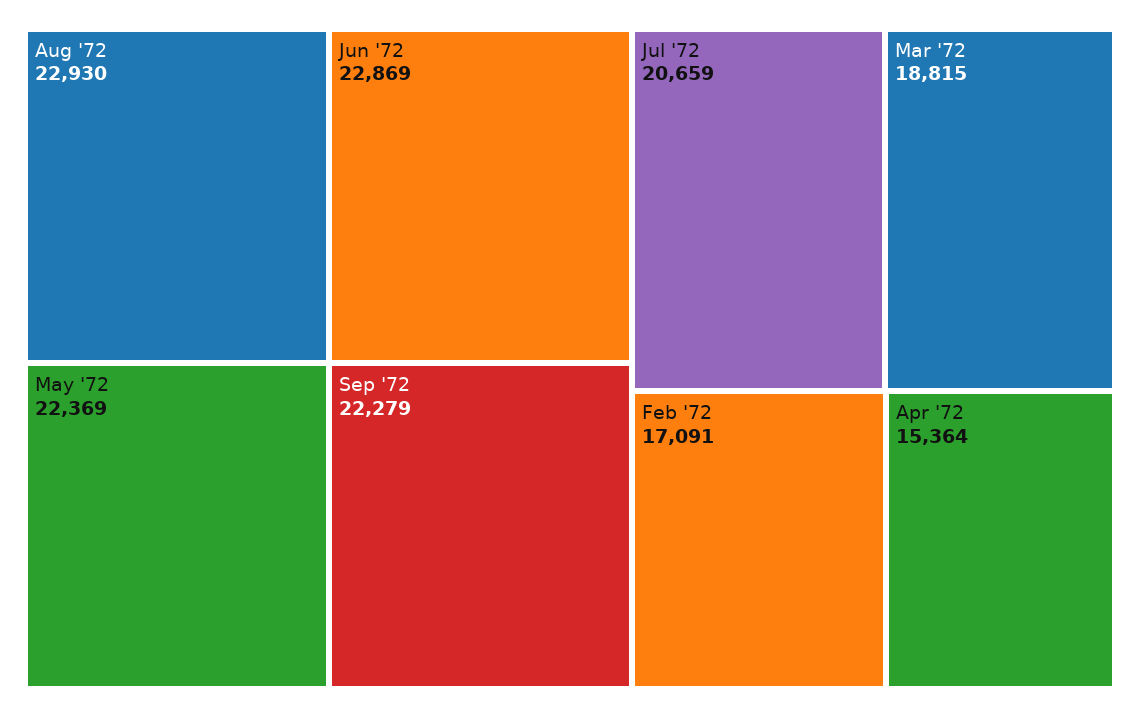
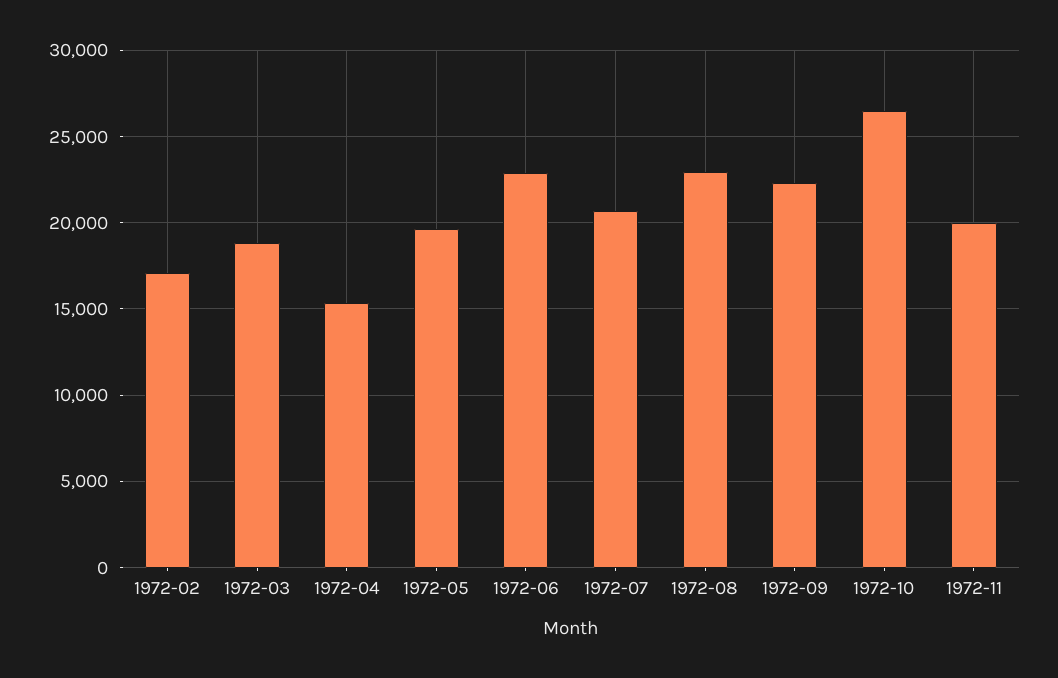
May '72: 22369 -> 19500
1972-10: none -> 26500
1972-11: none -> 20000

